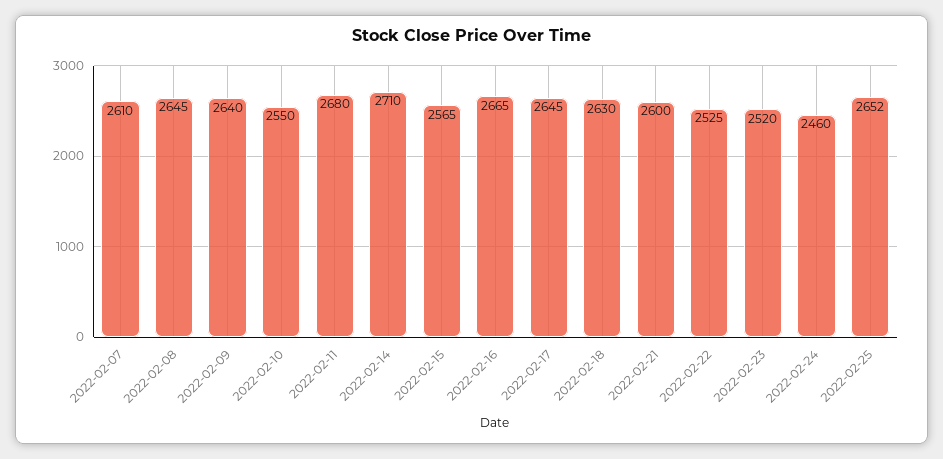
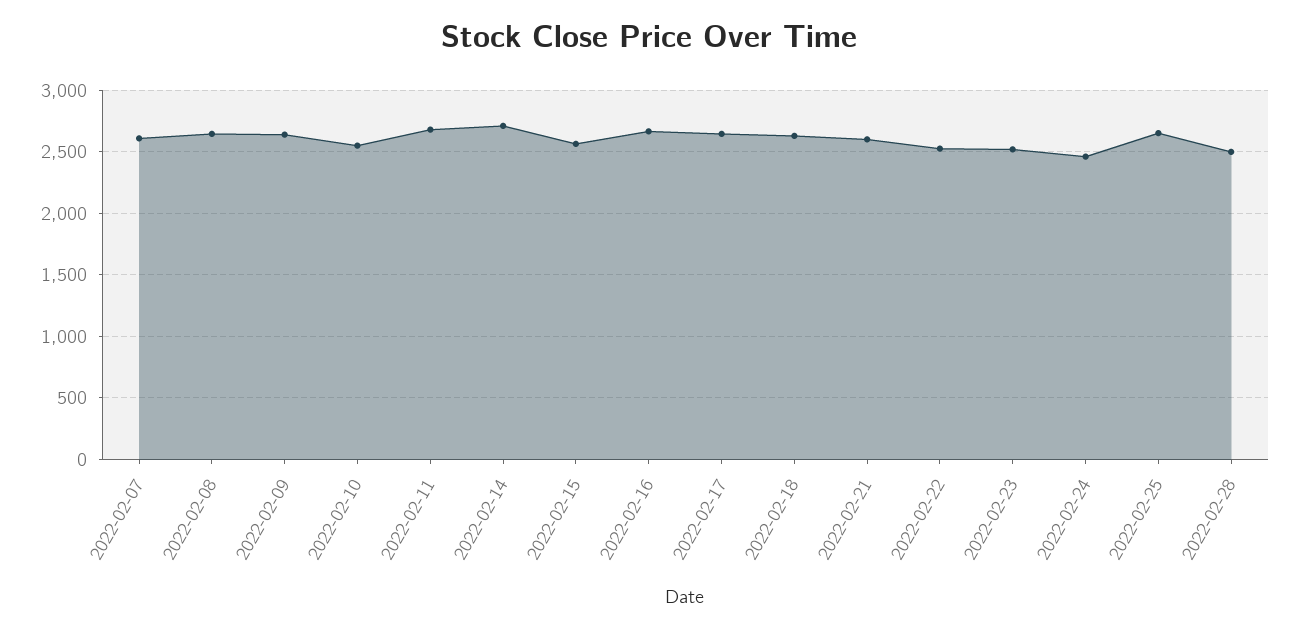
2022-02-28: none -> 2500

